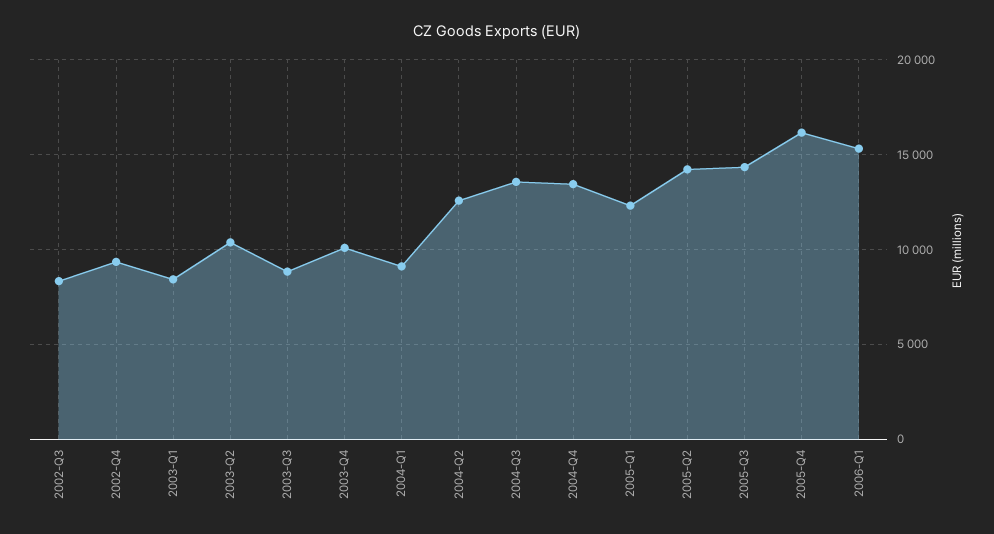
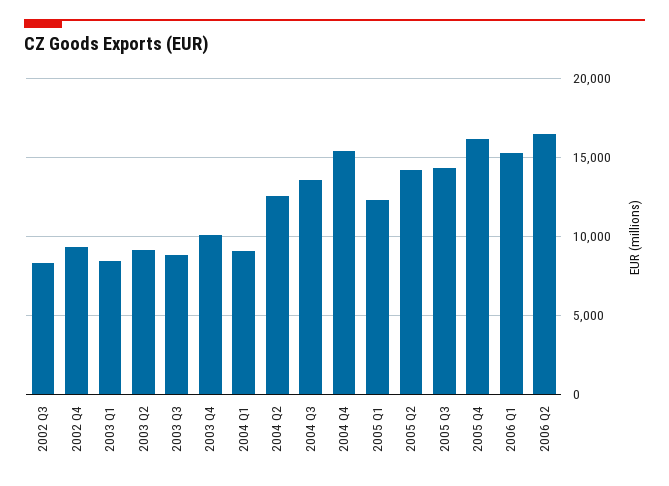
2003-Q2: 10500 -> 9000
2004-Q4: 13500 -> 15500
2006 Q2: none -> 16500

